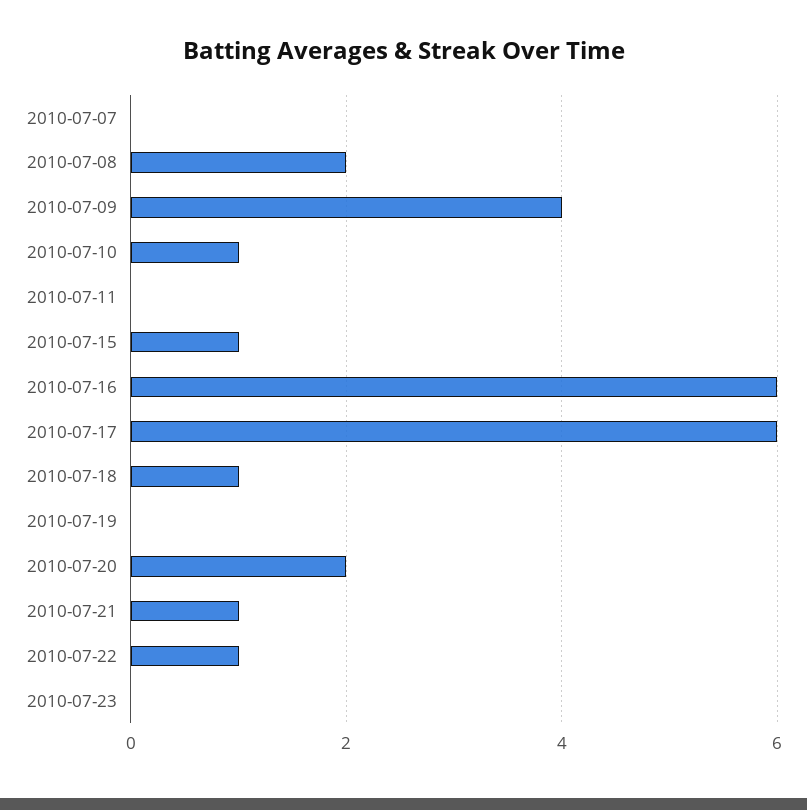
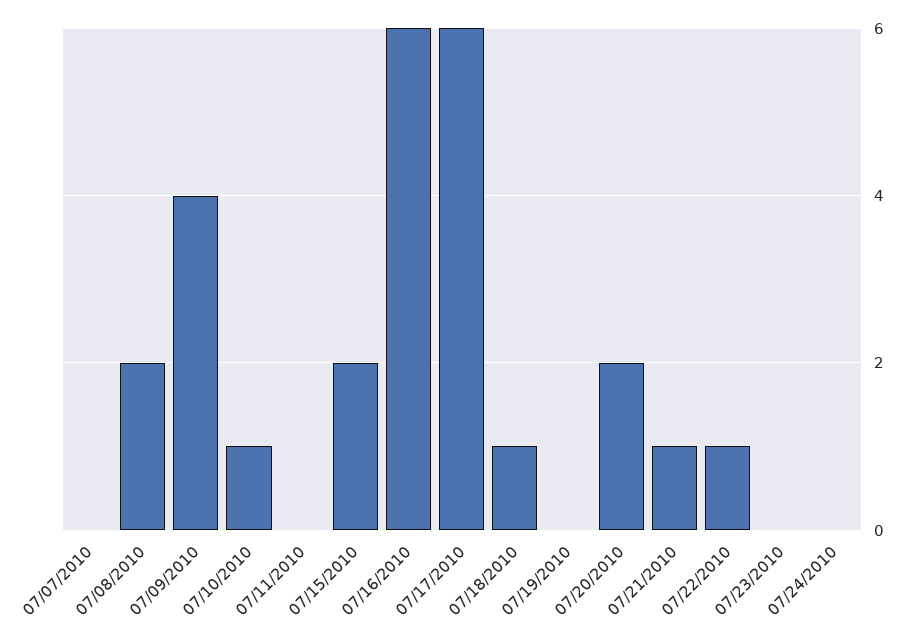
2010-07-15: 1 -> 2
07/24/2010: none -> 0

